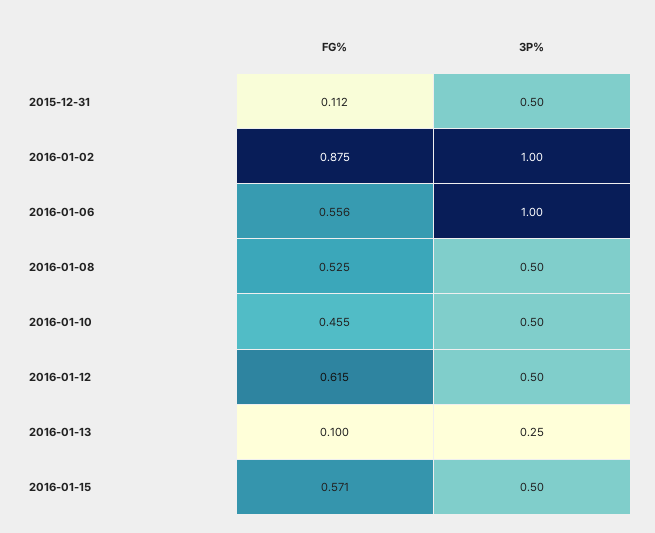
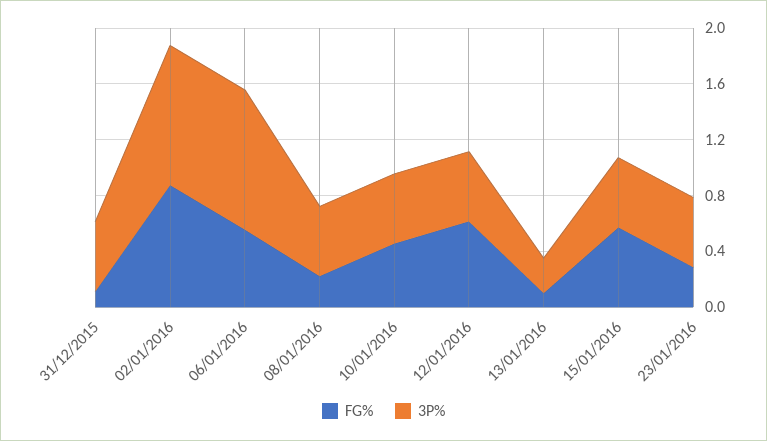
FG%, 2016-01-08: 0.525 -> 0.2
FG%, 23/01/2016: none -> 0.3
3P%, 23/01/2016: none -> 0.5

